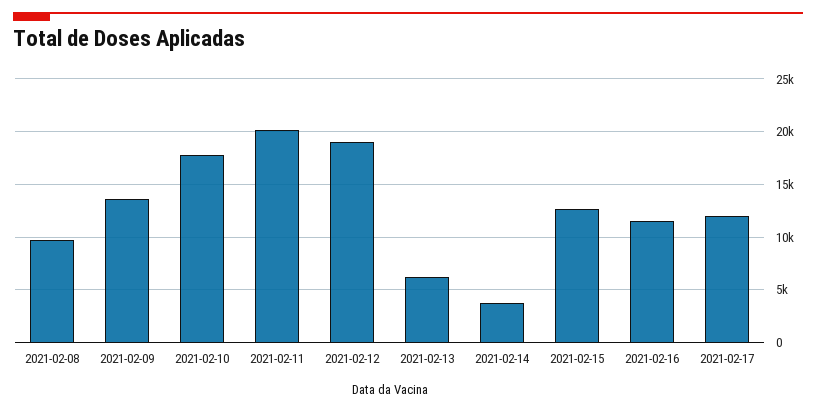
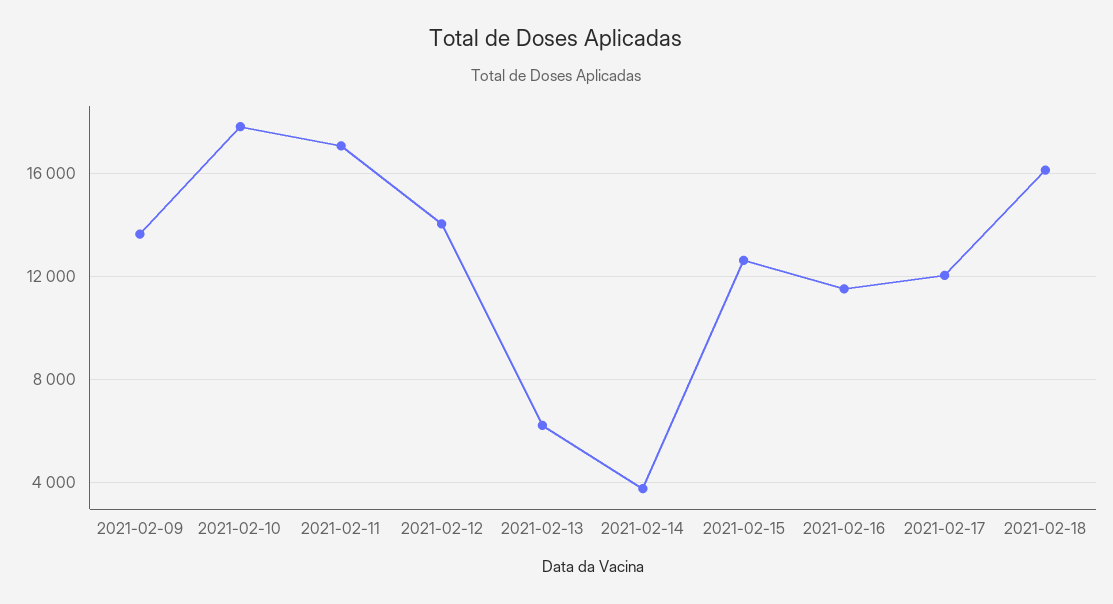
2021-02-08: 10000 -> none
2021-02-11: 20000 -> 17000
2021-02-12: 19000 -> 14000
2021-02-18: none -> 16000

